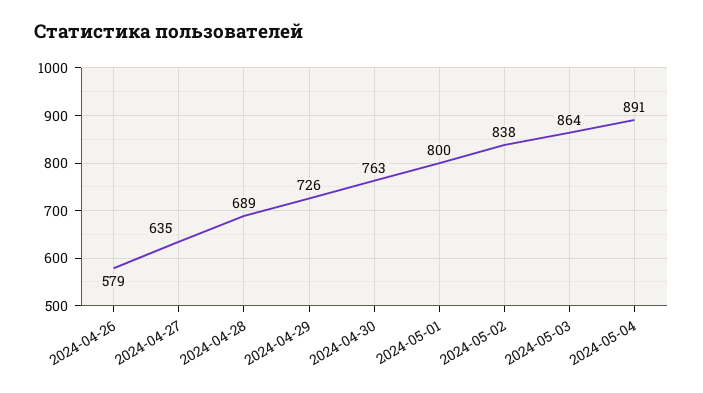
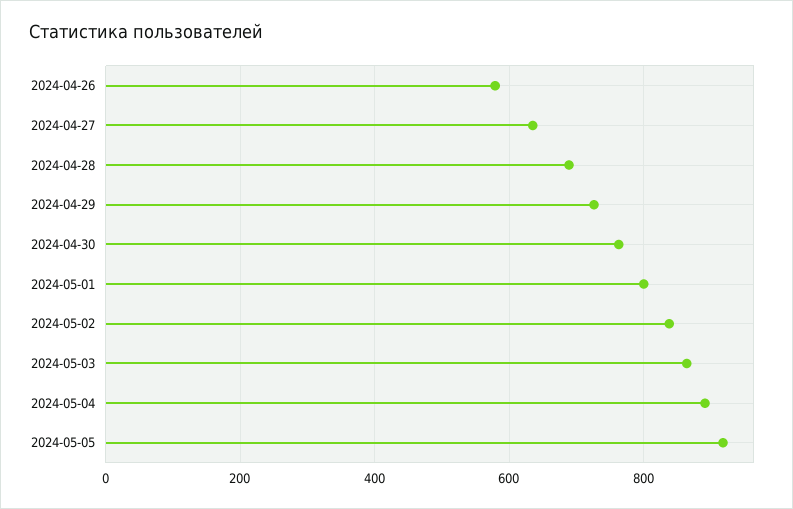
2024-05-05: none -> 920

